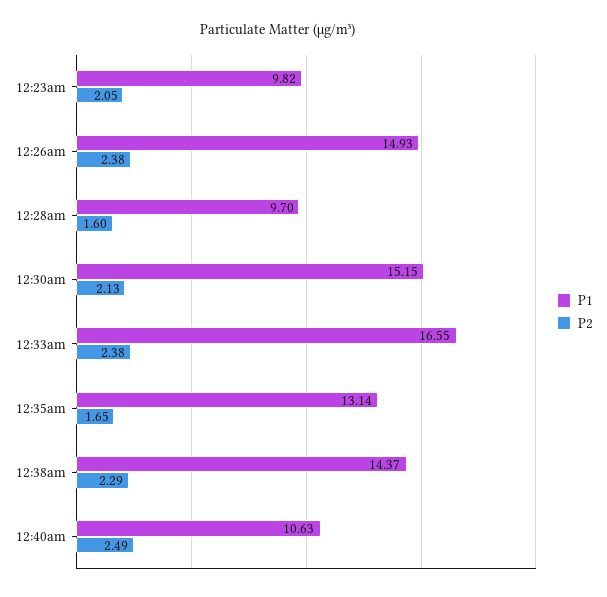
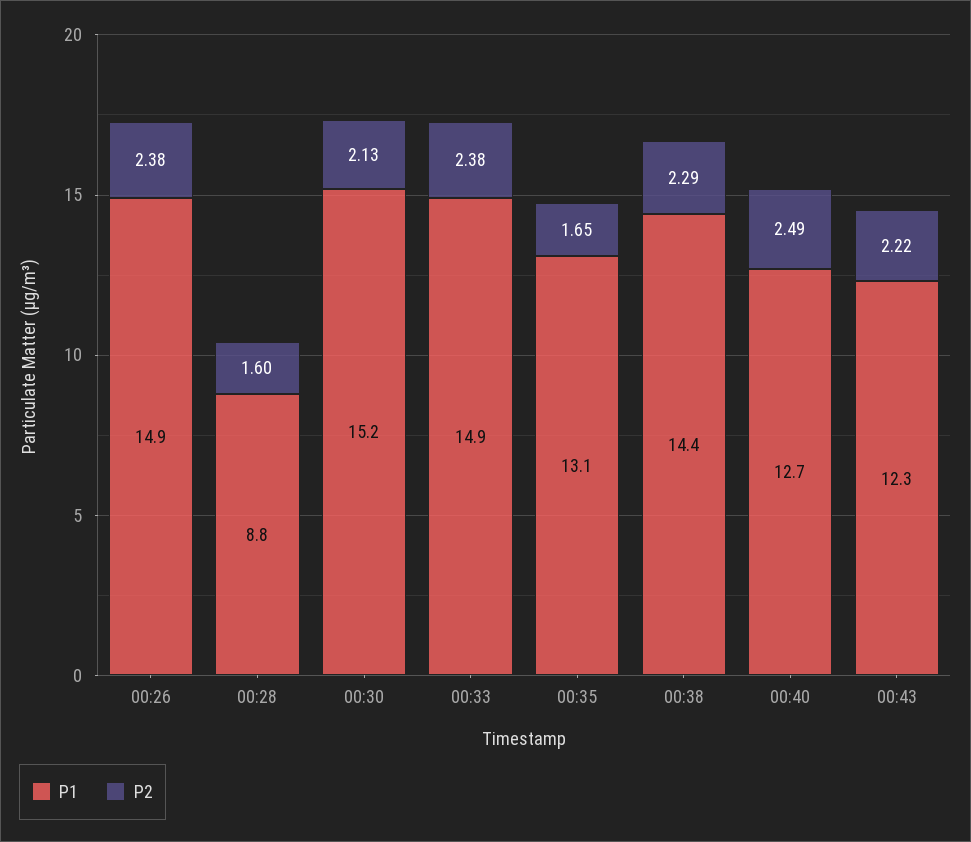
P1, 12:23am: 9.82 -> none
P2, 12:23am: 2.05 -> none
P1, 12:28am: 9.7 -> 8.8
P1, 12:33am: 16.55 -> 14.9
P1, 12:40am: 10.63 -> 12.7
P1, 00:43: none -> 12.3
P2, 00:43: none -> 2.22

